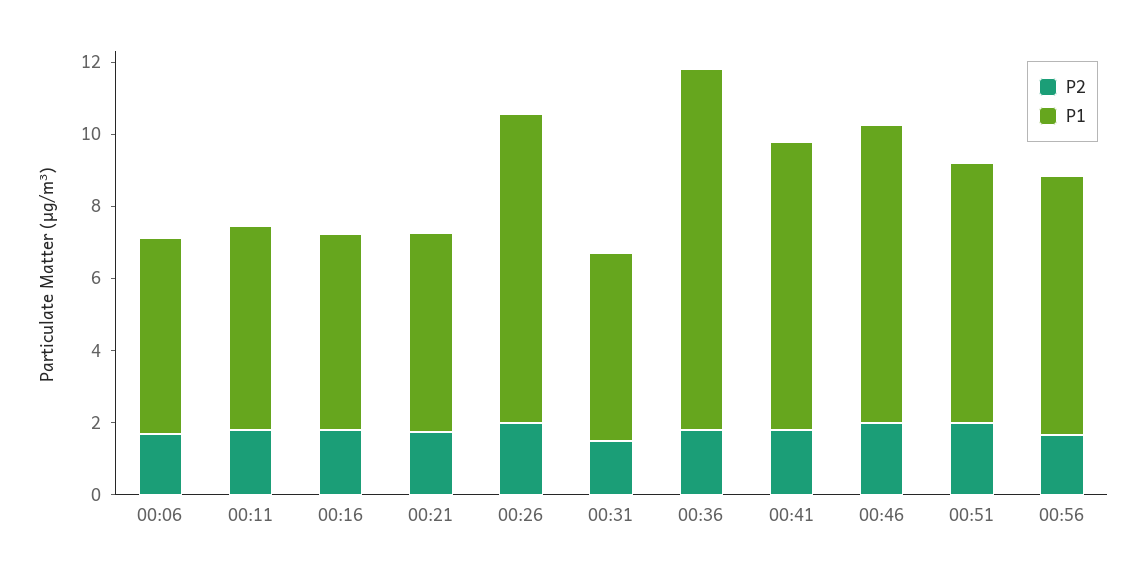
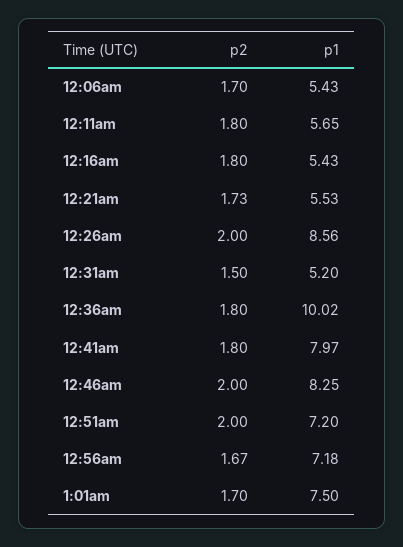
P2, 1:01am: none -> 1.7
P1, 1:01am: none -> 7.5

